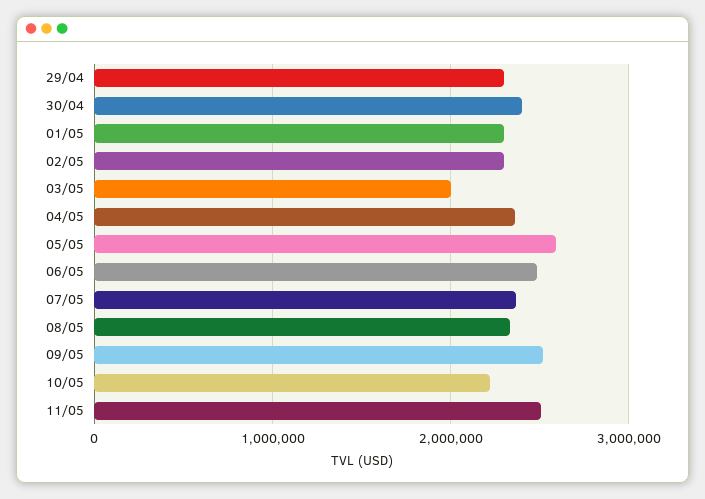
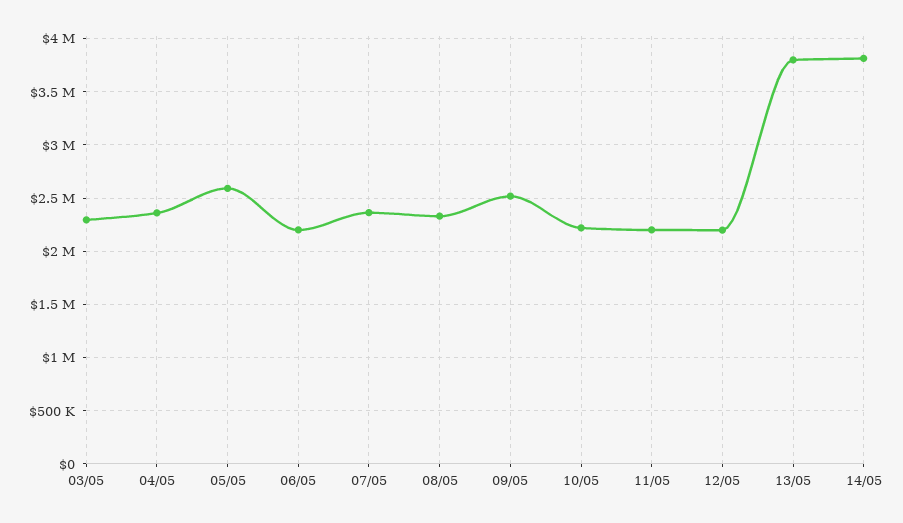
29/04: 2300000 -> none
30/04: 2400000 -> none
01/05: 2300000 -> none
02/05: 2300000 -> none
03/05: 2000000 -> 2300000
06/05: 2500000 -> 2200000
11/05: 2500000 -> 2200000
12/05: none -> 2200000
13/05: none -> 3800000
14/05: none -> 3800000

